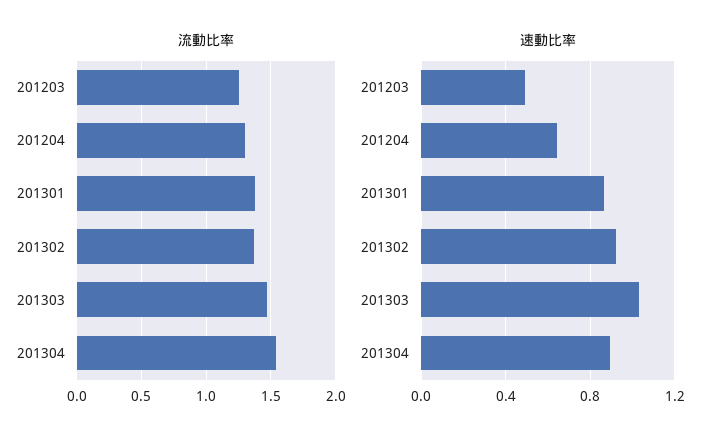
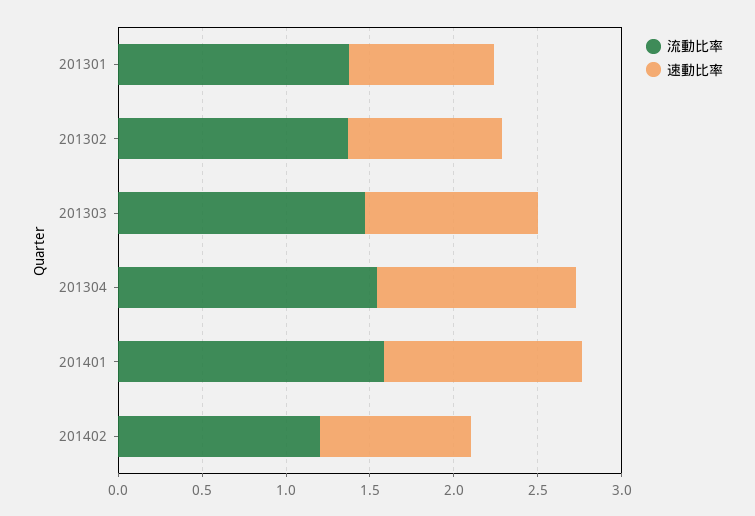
流動比率, 201203: 1.25 -> none
流動比率, 201204: 1.3 -> none
速動比率, 201203: 0.5 -> none
速動比率, 201204: 0.65 -> none
速動比率, 201304: 0.9 -> 1.2
流動比率, 201401: none -> 1.6
速動比率, 201401: none -> 1.2
流動比率, 201402: none -> 1.2
速動比率, 201402: none -> 0.9

